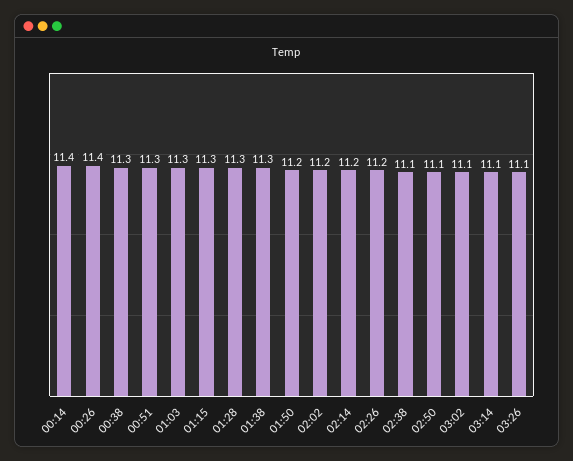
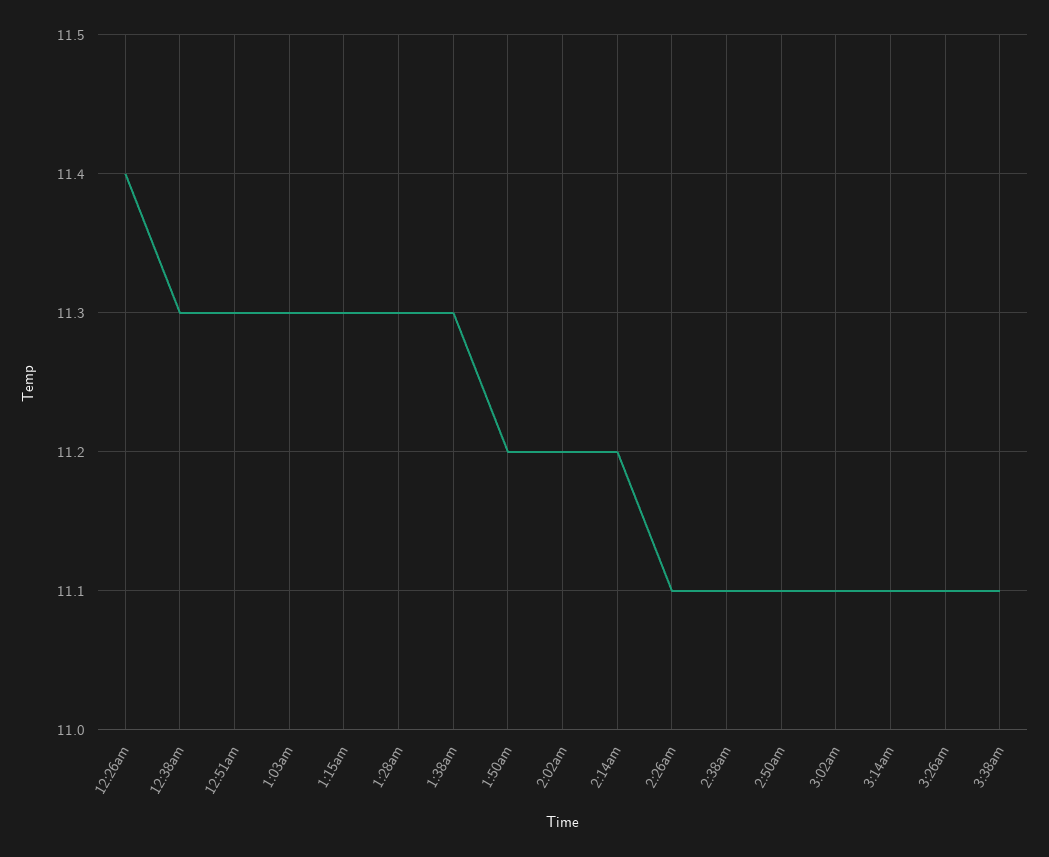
00:14: 11.4 -> none
02:26: 11.2 -> 11.1
3:38am: none -> 11.1

